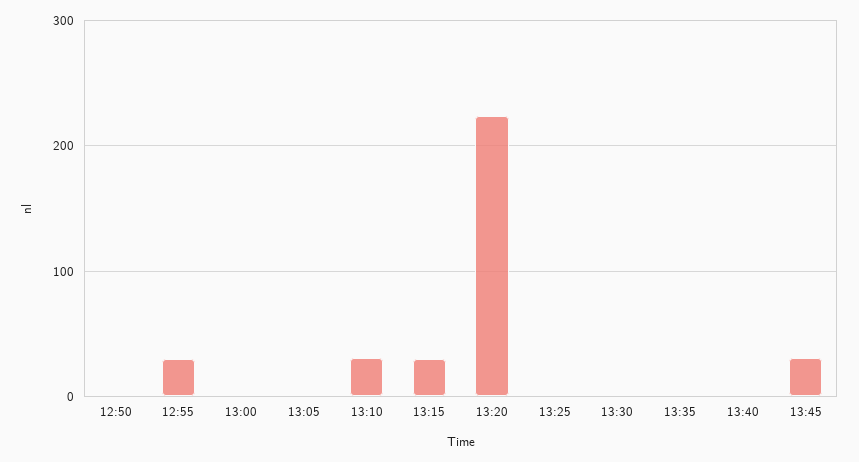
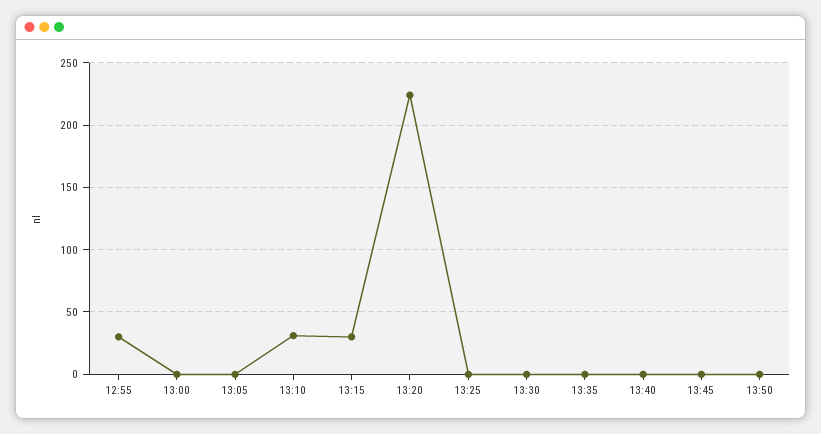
12:50: 0 -> none
13:45: 30 -> 0
13:50: none -> 0

